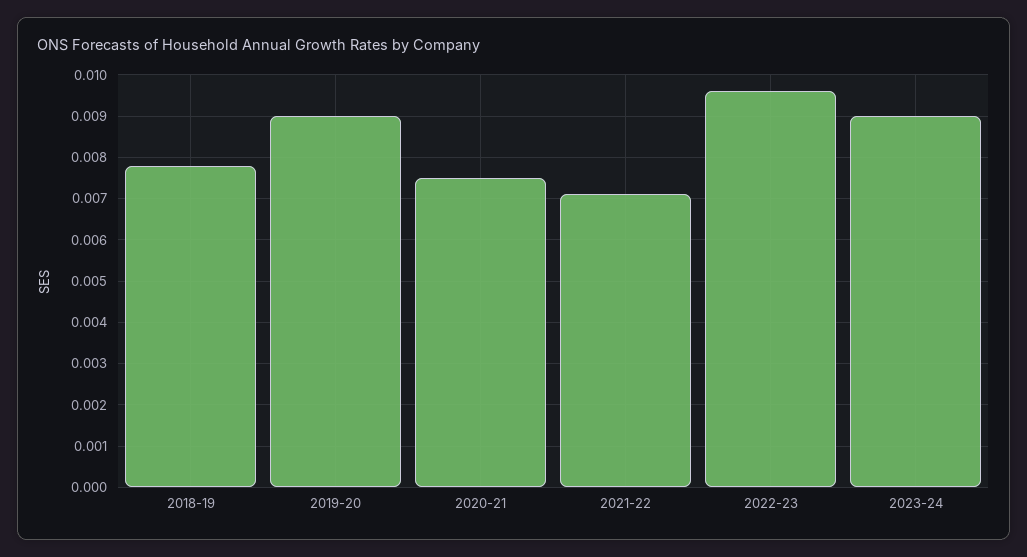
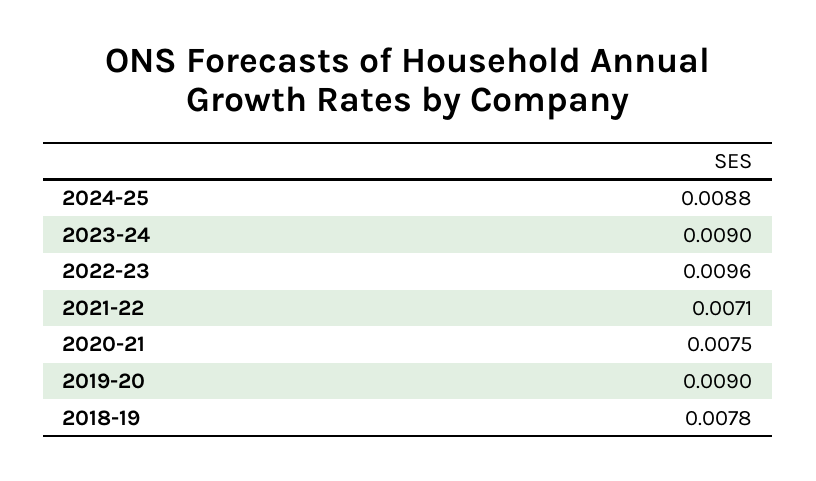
2024-25: none -> 0.0088

